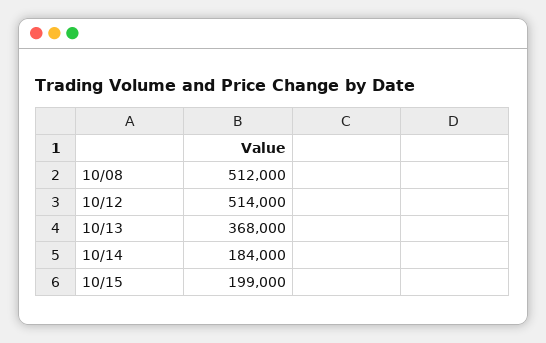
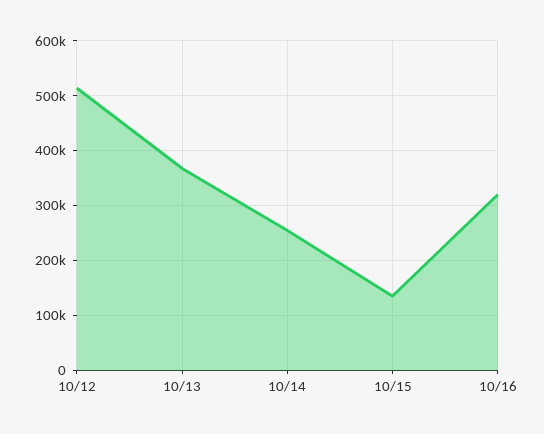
10/08: 512000 -> none
10/14: 184000 -> 260000
10/15: 199000 -> 140000
10/16: none -> 320000

